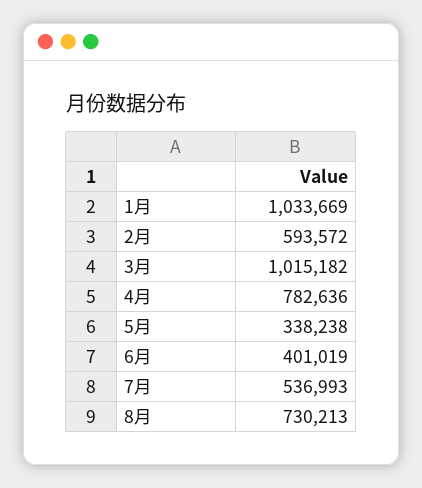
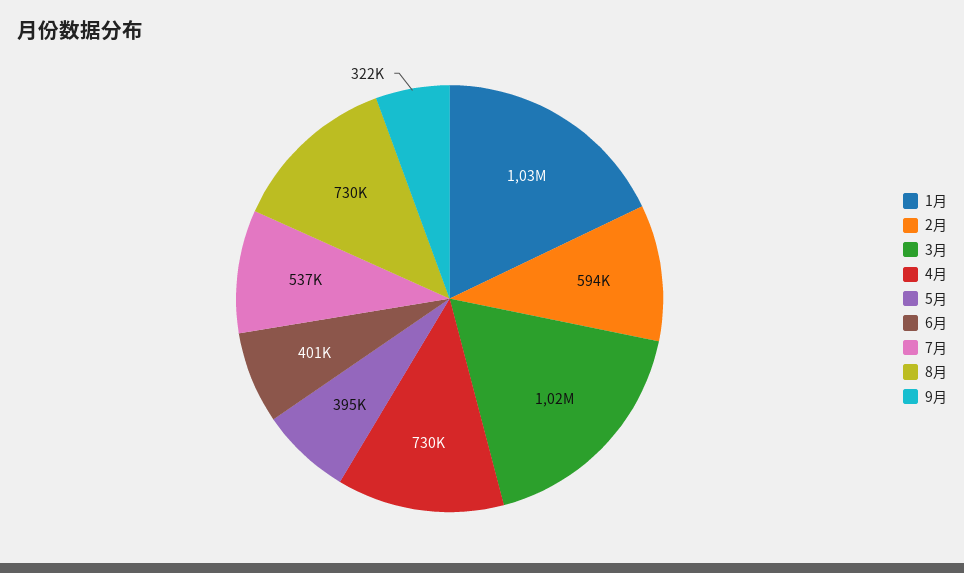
4月: 782636 -> 730000
5月: 338238 -> 395000
9月: none -> 322000

